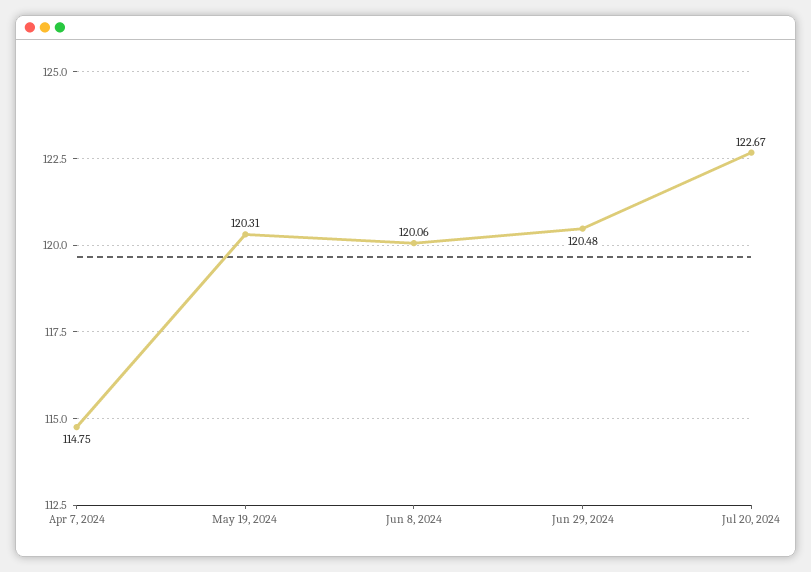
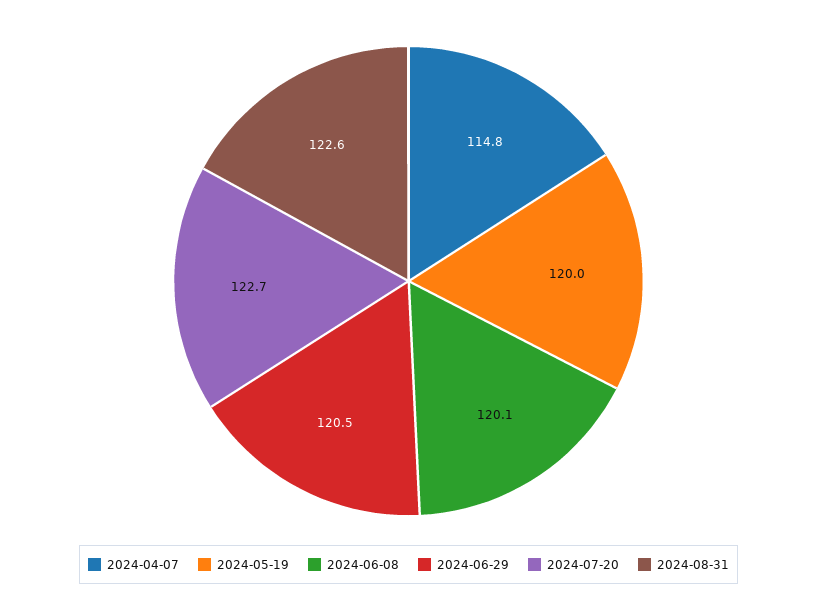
May 19, 2024: 120.31 -> 120
2024-08-31: none -> 122.6

